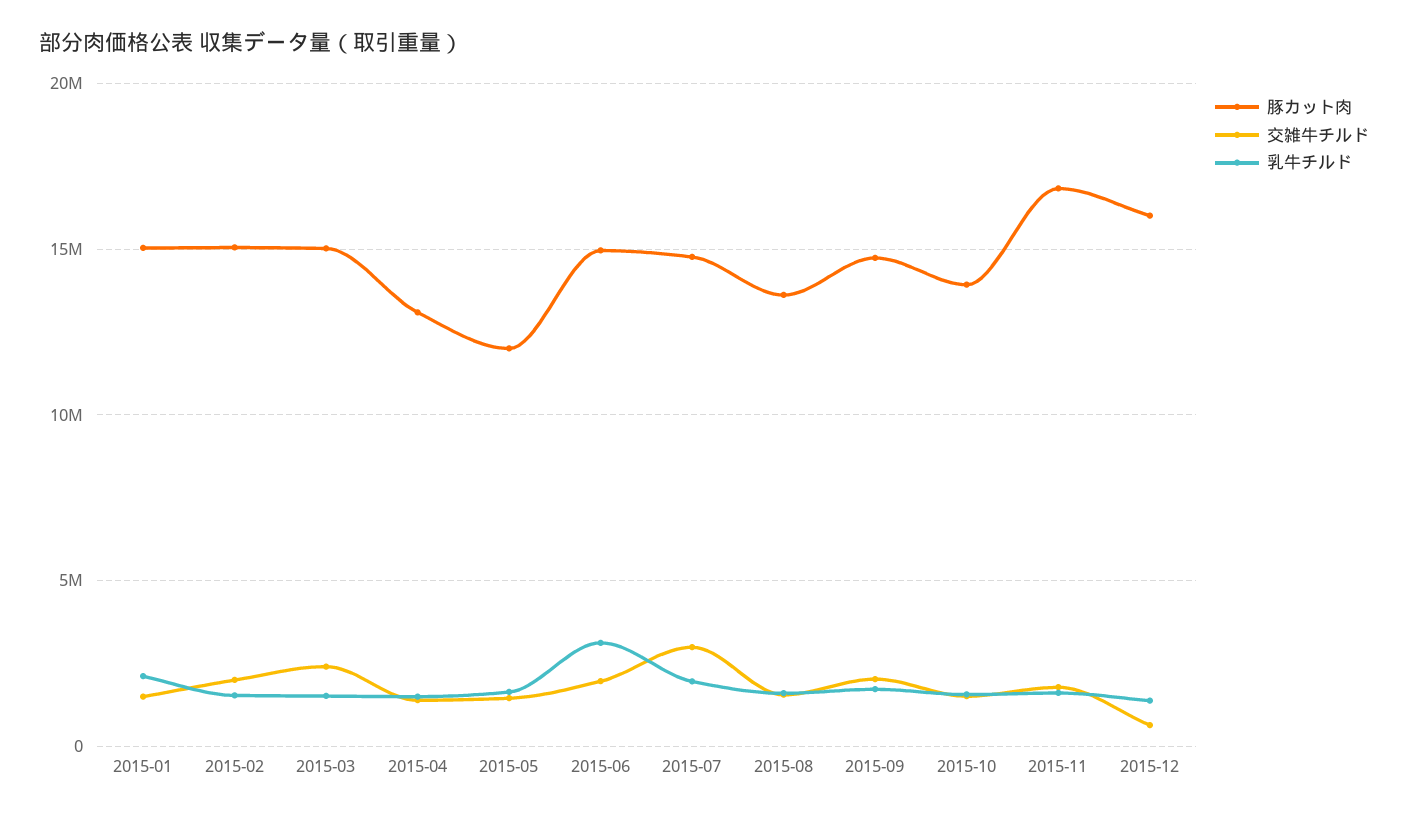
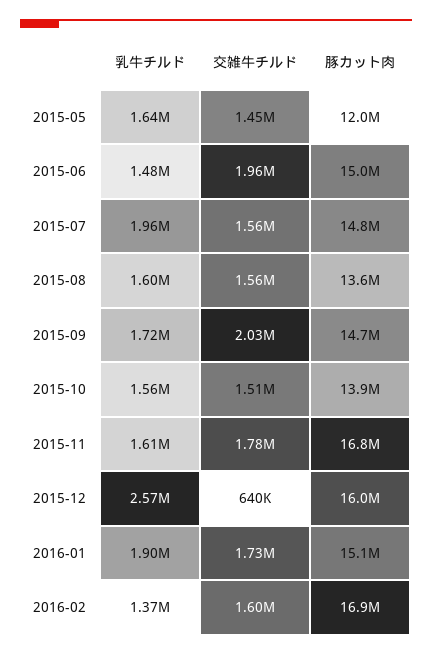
豚カット肉, 2015-01: 15000000 -> none
交雑牛チルド, 2015-01: 1500000 -> none
乳牛チルド, 2015-01: 2000000 -> none
豚カット肉, 2015-02: 15000000 -> none
交雑牛チルド, 2015-02: 2000000 -> none
乳牛チルド, 2015-02: 1500000 -> none
豚カット肉, 2015-03: 15000000 -> none
交雑牛チルド, 2015-03: 2500000 -> none
乳牛チルド, 2015-03: 1500000 -> none
豚カット肉, 2015-04: 13000000 -> none
交雑牛チルド, 2015-04: 1500000 -> none
乳牛チルド, 2015-04: 1500000 -> none
乳牛チルド, 2015-06: 3000000 -> 1480000
交雑牛チルド, 2015-07: 3000000 -> 1560000
乳牛チルド, 2015-12: 1500000 -> 2570000
乳牛チルド, 2016-01: none -> 1900000
交雑牛チルド, 2016-01: none -> 1730000
豚カット肉, 2016-01: none -> 15100000
乳牛チルド, 2016-02: none -> 1370000
交雑牛チルド, 2016-02: none -> 1600000
豚カット肉, 2016-02: none -> 16900000

